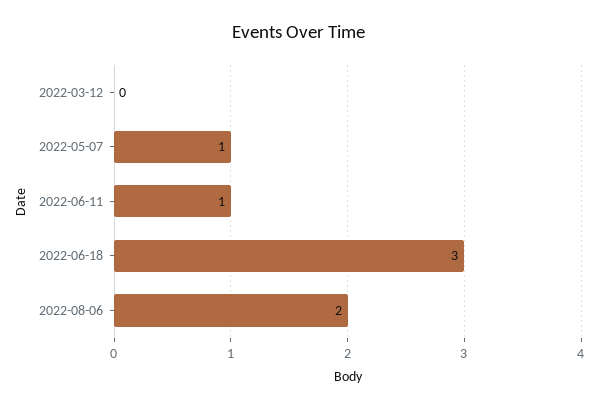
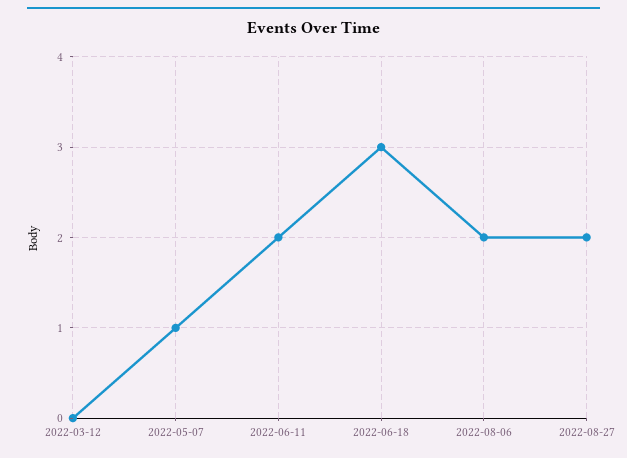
2022-06-11: 1 -> 2
2022-08-27: none -> 2

